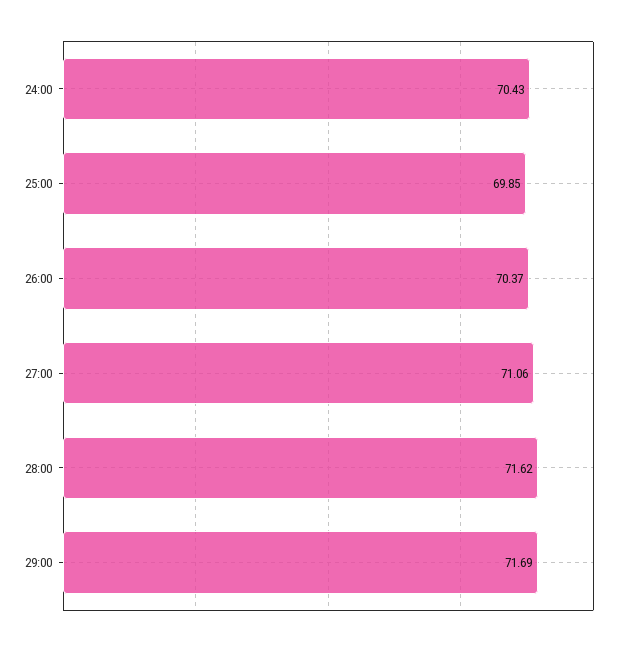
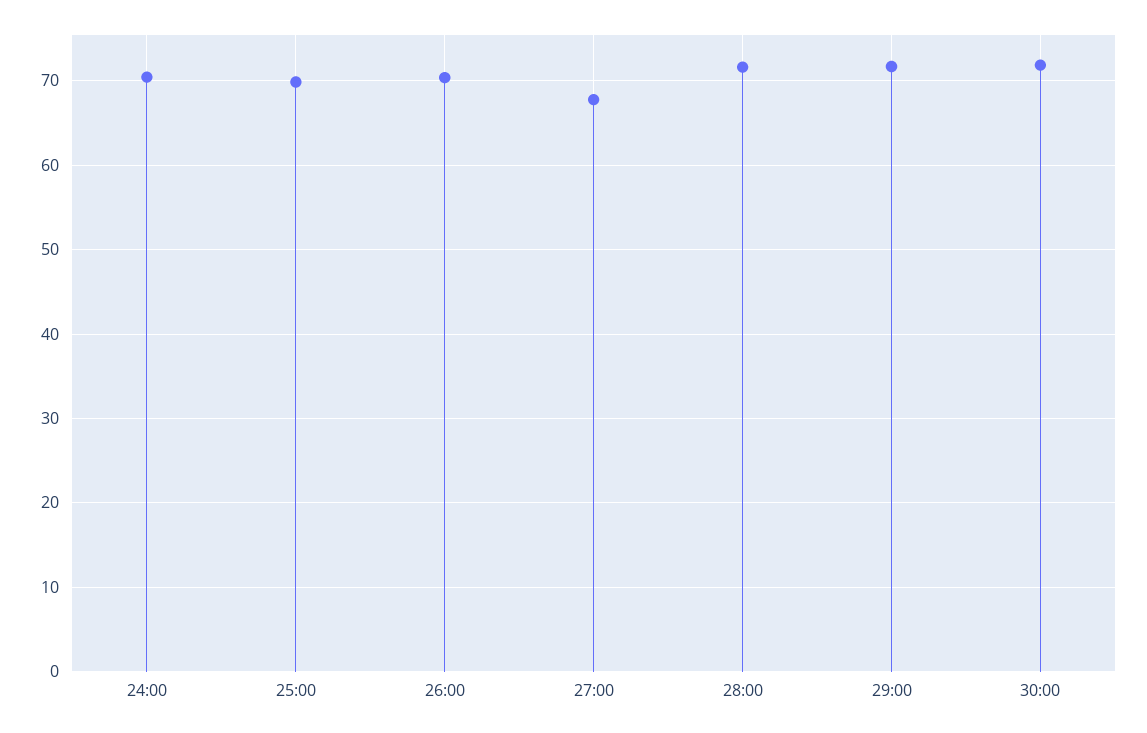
27:00: 71.06 -> 68
30:00: none -> 72

